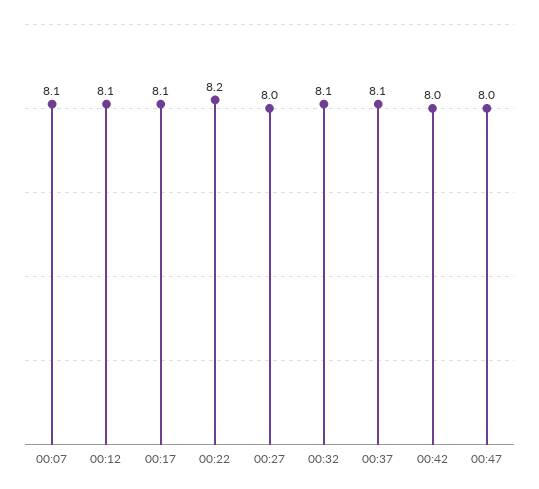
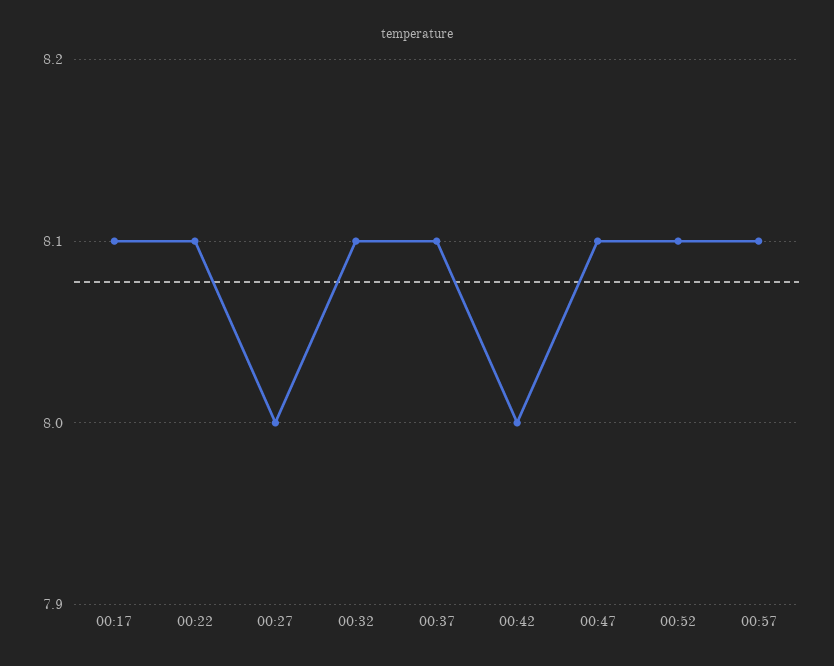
00:07: 8.1 -> none
00:12: 8.1 -> none
00:22: 8.2 -> 8.1
00:47: 8 -> 8.1
00:52: none -> 8.1
00:57: none -> 8.1

